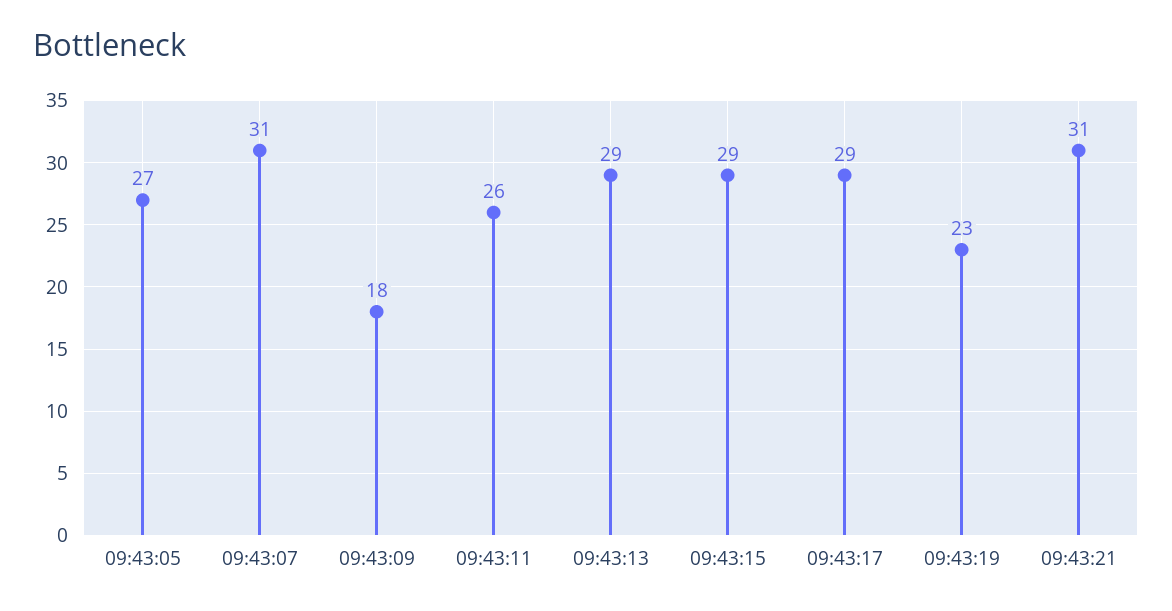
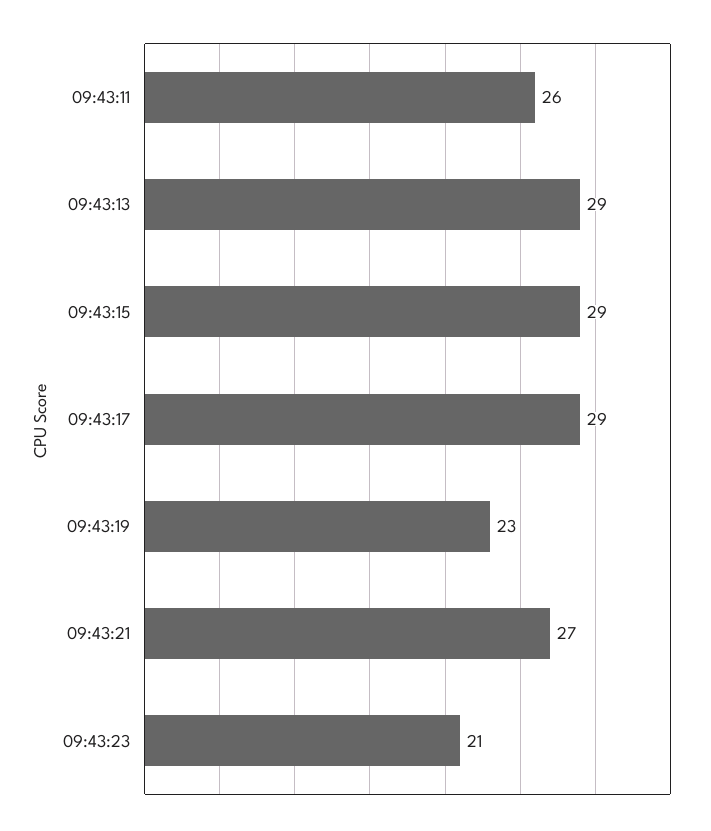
09:43:05: 27 -> none
09:43:07: 31 -> none
09:43:09: 18 -> none
09:43:21: 31 -> 27
09:43:23: none -> 21

